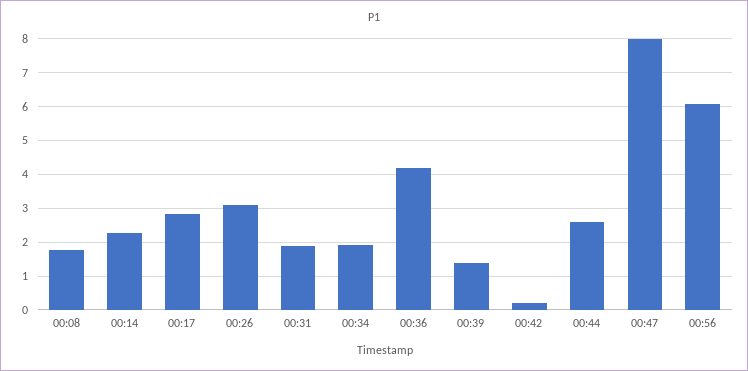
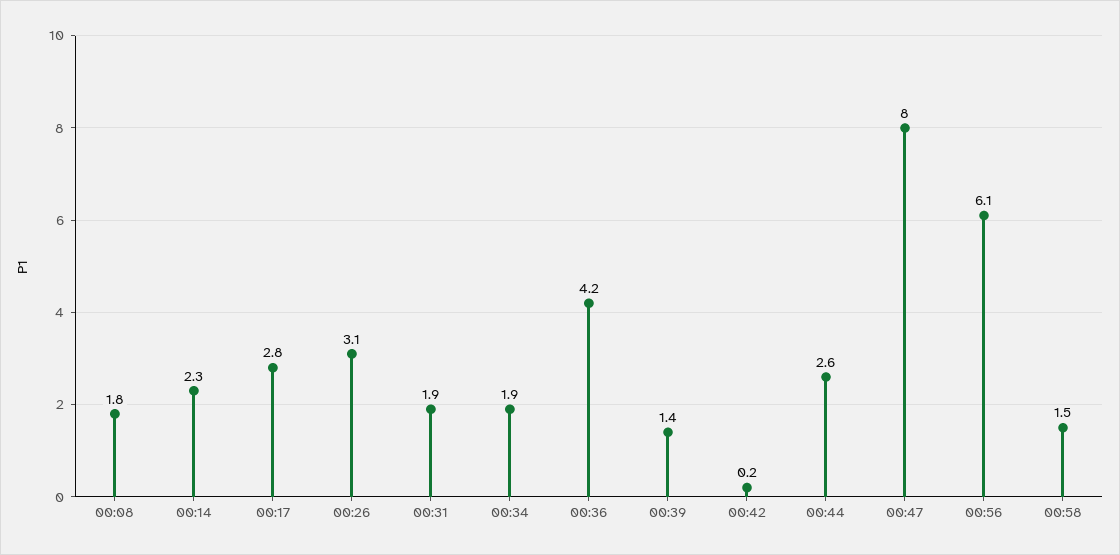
00:58: none -> 1.5

